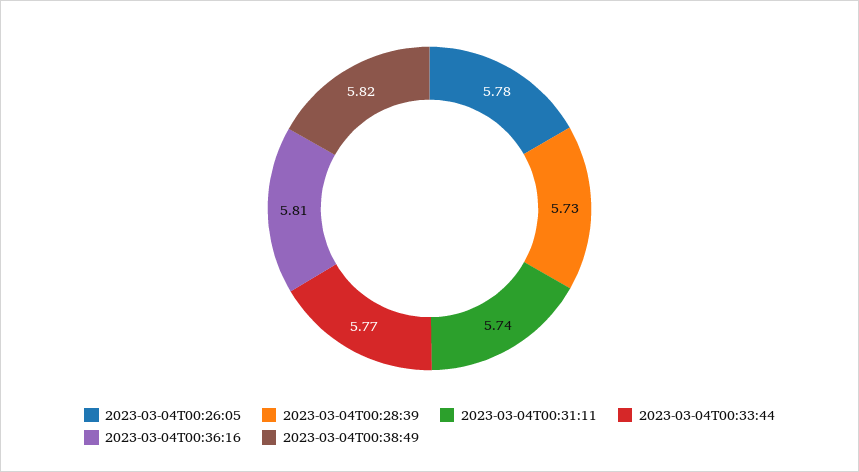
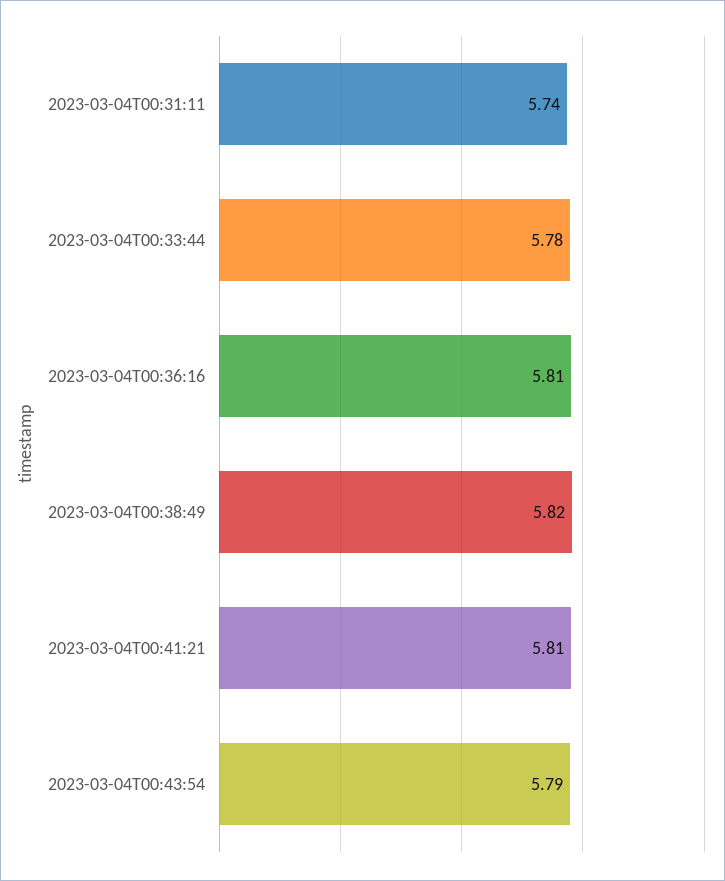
2023-03-04T00:26:05: 5.78 -> none
2023-03-04T00:28:39: 5.73 -> none
2023-03-04T00:33:44: 5.77 -> 5.78
2023-03-04T00:41:21: none -> 5.81
2023-03-04T00:43:54: none -> 5.79

